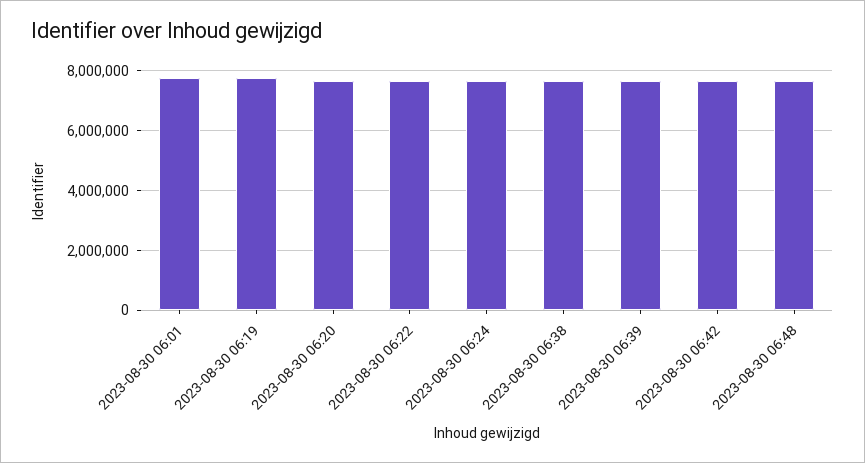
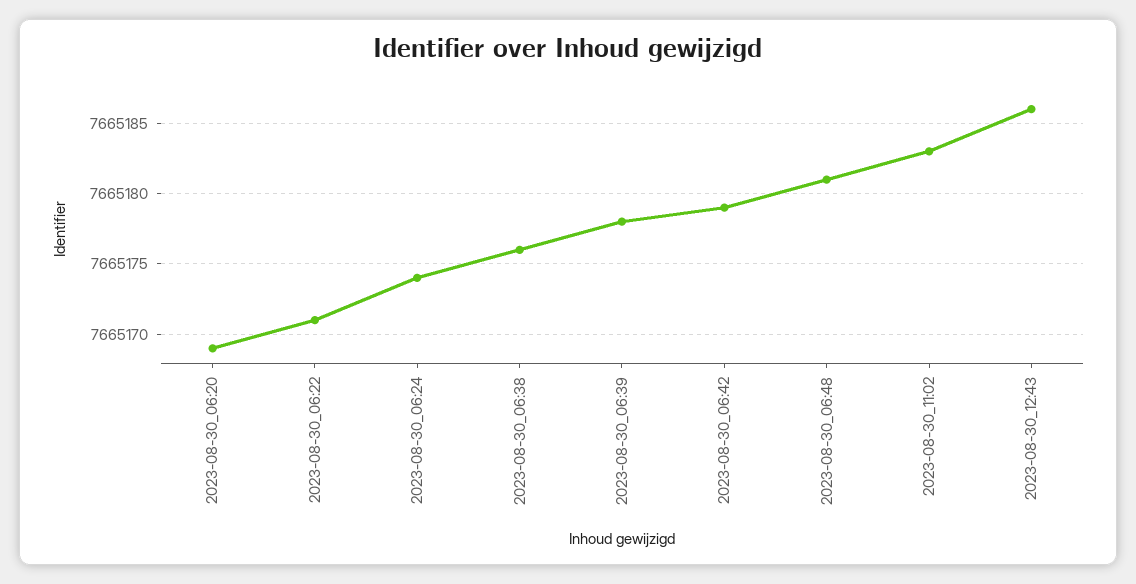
2023-08-30 06:01: 7750000 -> none
2023-08-30 06:19: 7750000 -> none
2023-08-30_11:02: none -> 7665183
2023-08-30_12:43: none -> 7665186

